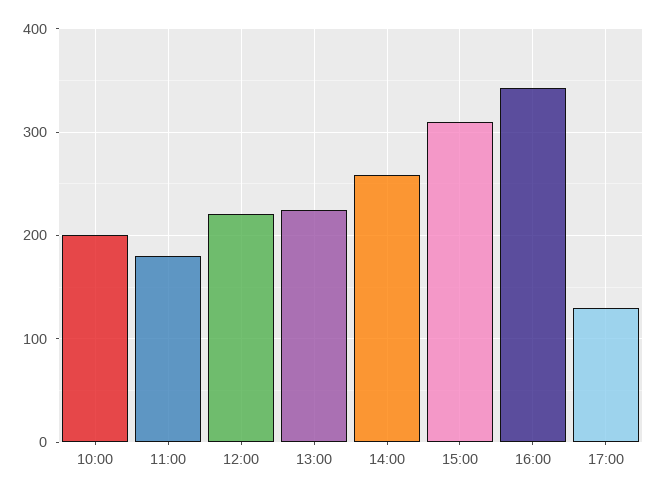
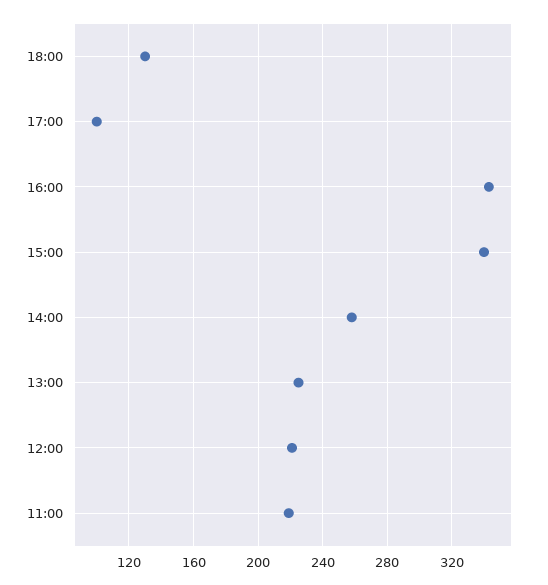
10:00: 200 -> none
11:00: 180 -> 220
15:00: 310 -> 340
17:00: 130 -> 100
18:00: none -> 130

